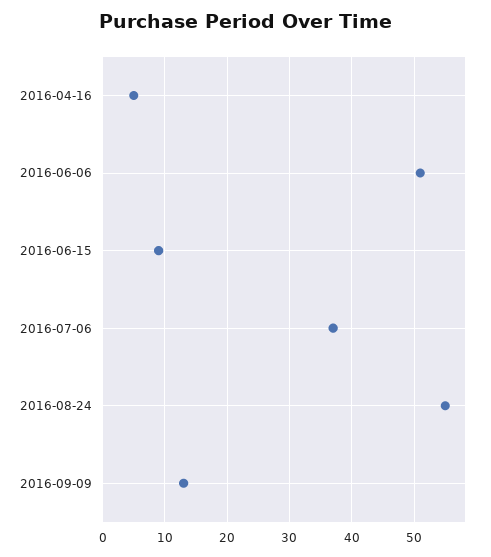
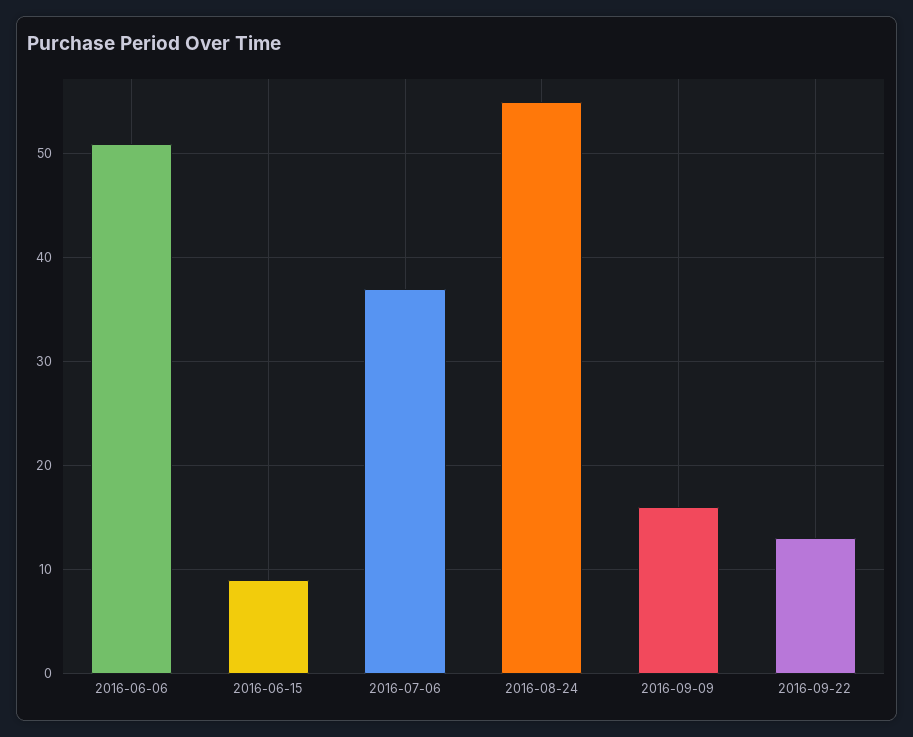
2016-04-16: 5 -> none
2016-09-09: 13 -> 16
2016-09-22: none -> 13

